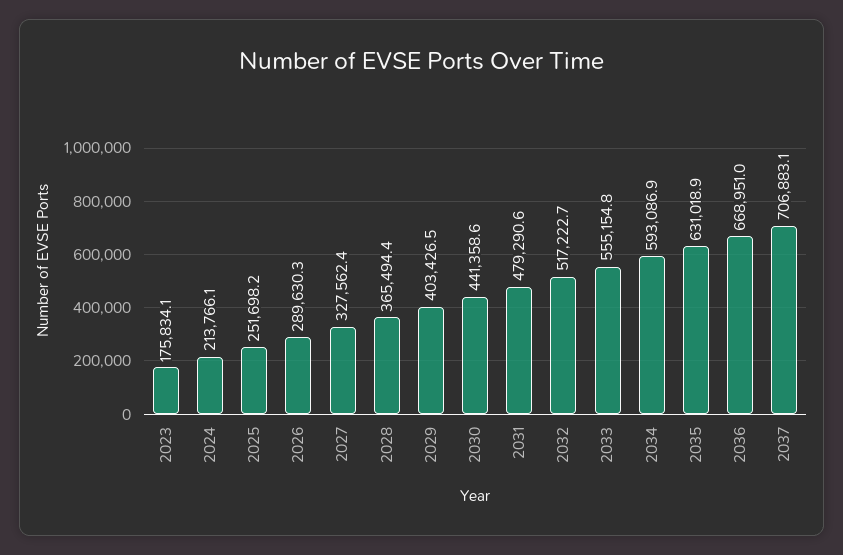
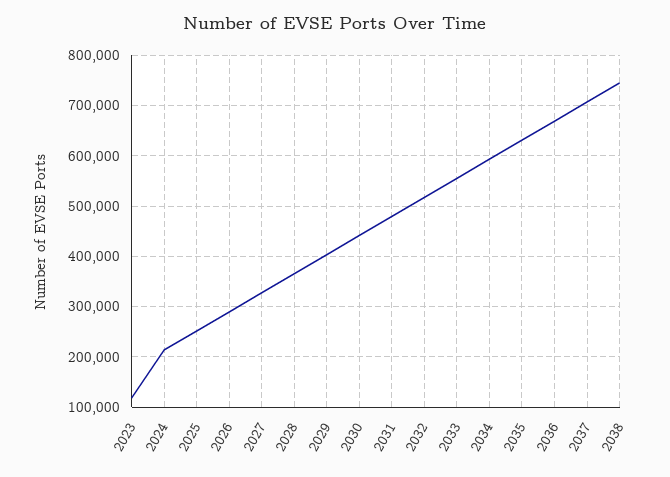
2023: 175834.1 -> 120000
2038: none -> 740000

